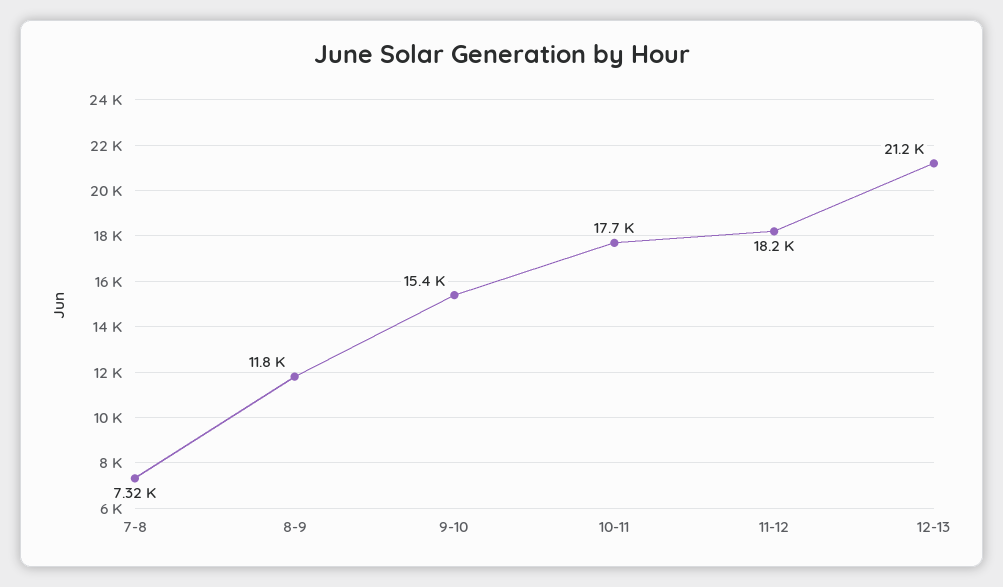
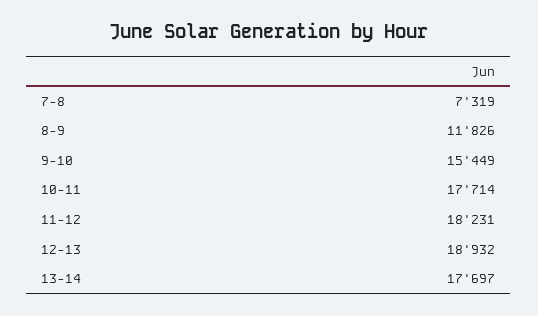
12-13: 21200 -> 18932
13-14: none -> 17697

